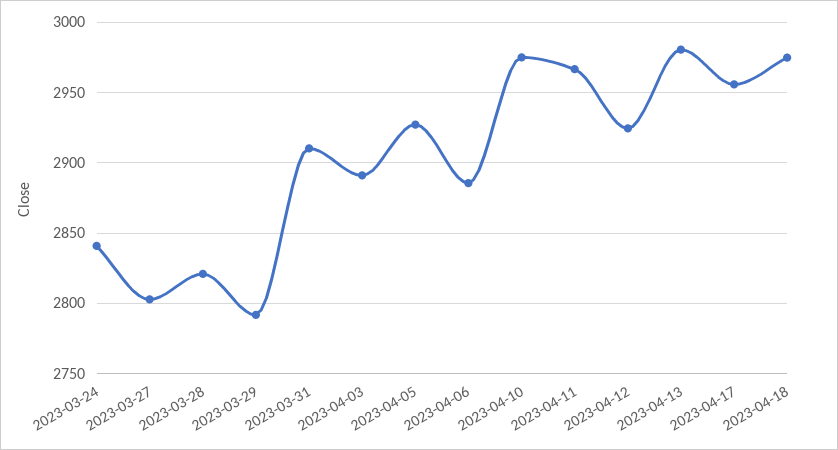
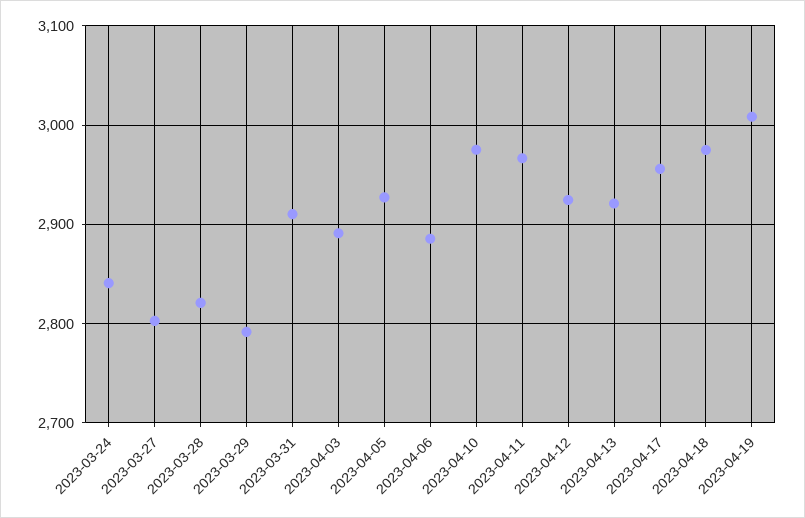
2023-04-13: 2980 -> 2920
2023-04-19: none -> 3010

